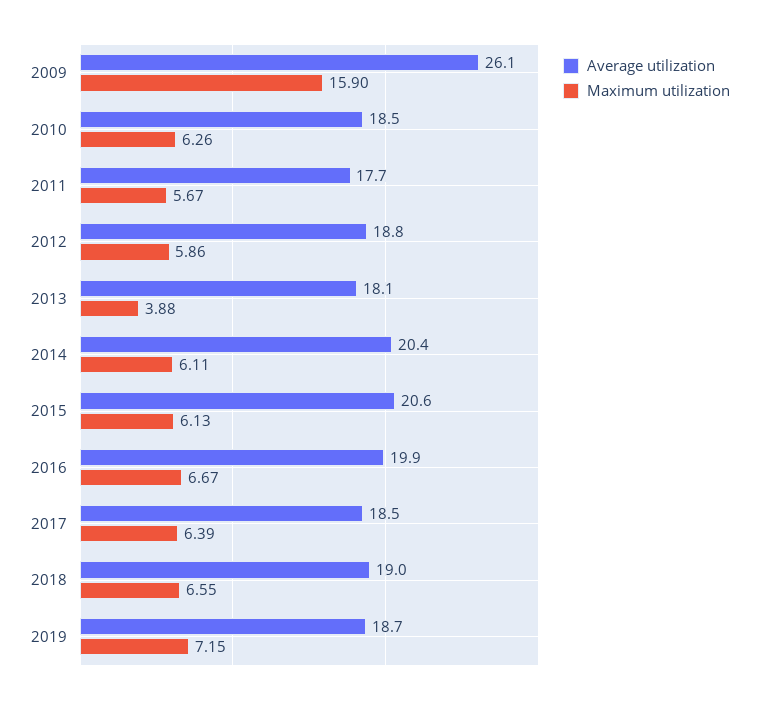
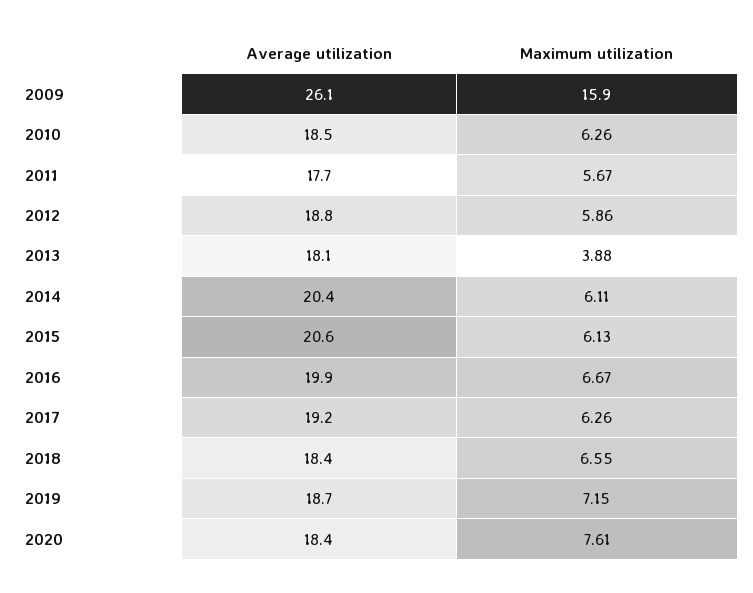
Average utilization, 2017: 18.5 -> 19.2
Maximum utilization, 2017: 6.39 -> 6.26
Average utilization, 2018: 19 -> 18.4
Average utilization, 2020: none -> 18.4
Maximum utilization, 2020: none -> 7.61

